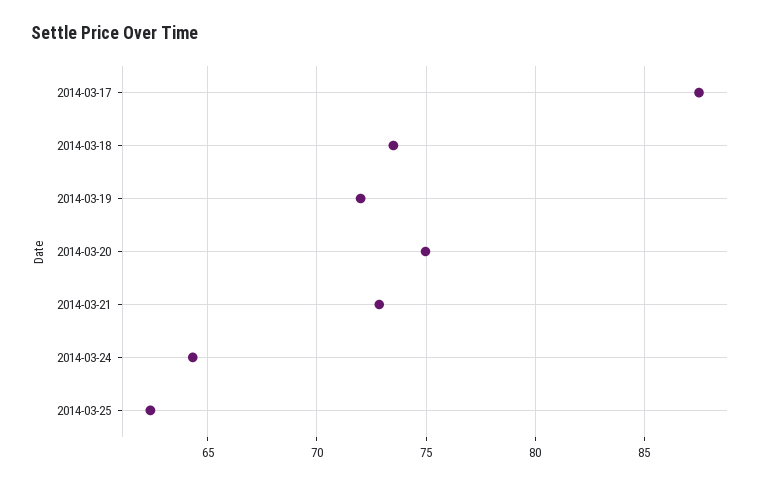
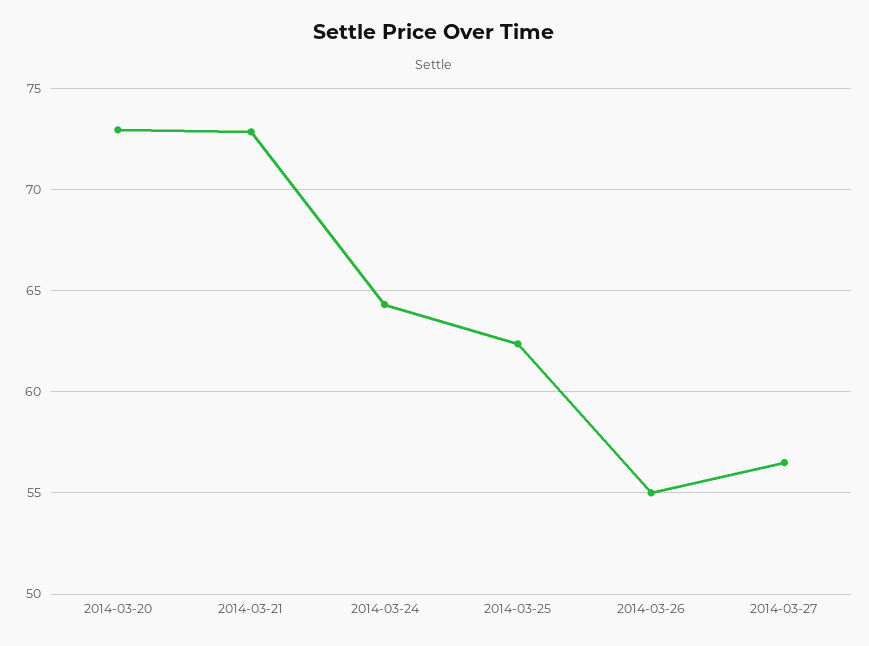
2014-03-17: 87.5 -> none
2014-03-18: 73.5 -> none
2014-03-19: 72 -> none
2014-03-20: 75 -> 73
2014-03-26: none -> 55
2014-03-27: none -> 56.5

